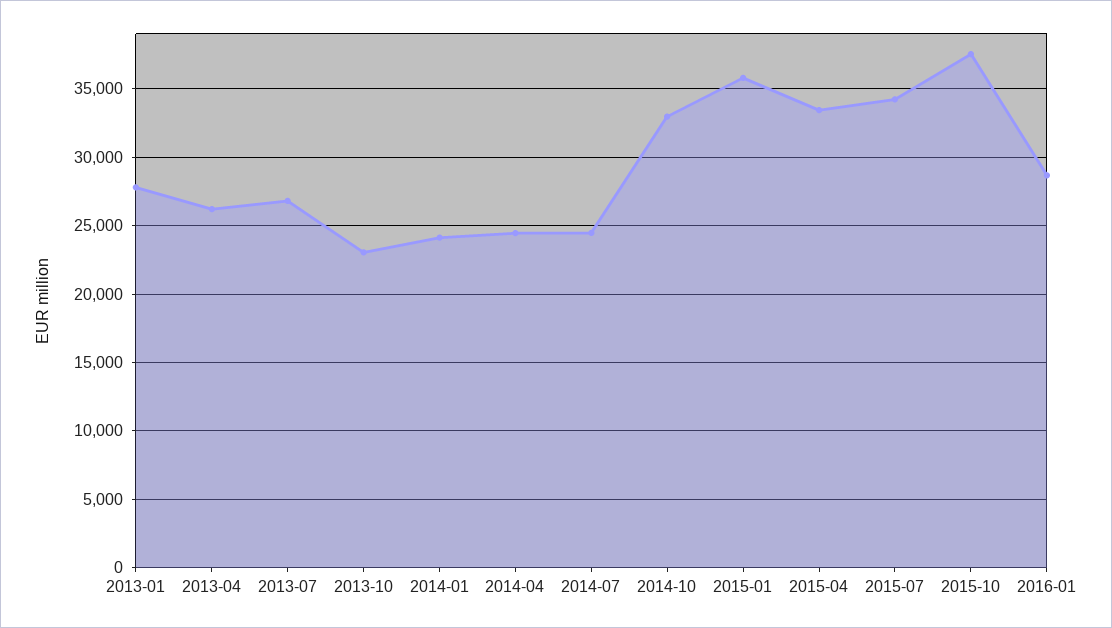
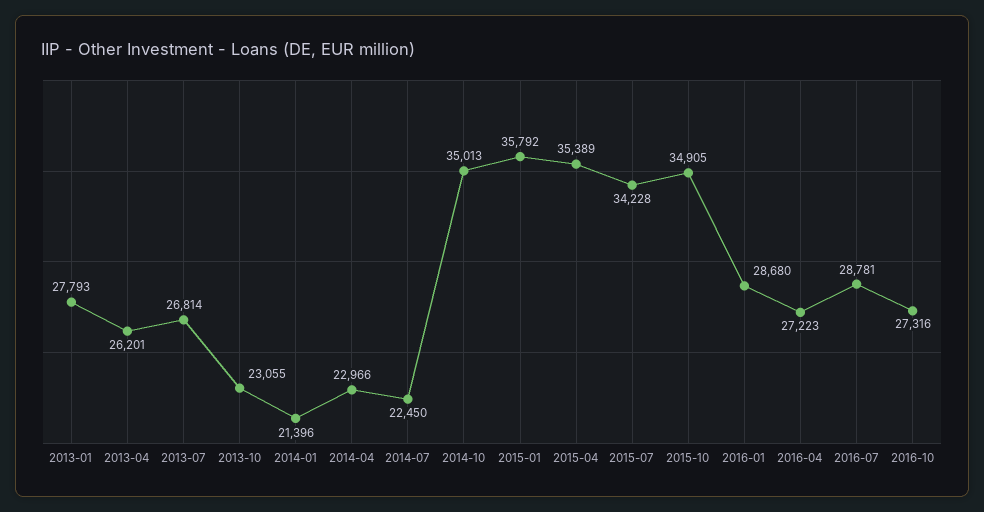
2014-01: 24000 -> 21396
2014-04: 24500 -> 22966
2014-07: 24500 -> 22450
2014-10: 33000 -> 35013
2015-04: 33500 -> 35389
2015-10: 37500 -> 34905
2016-04: none -> 27223
2016-07: none -> 28781
2016-10: none -> 27316

